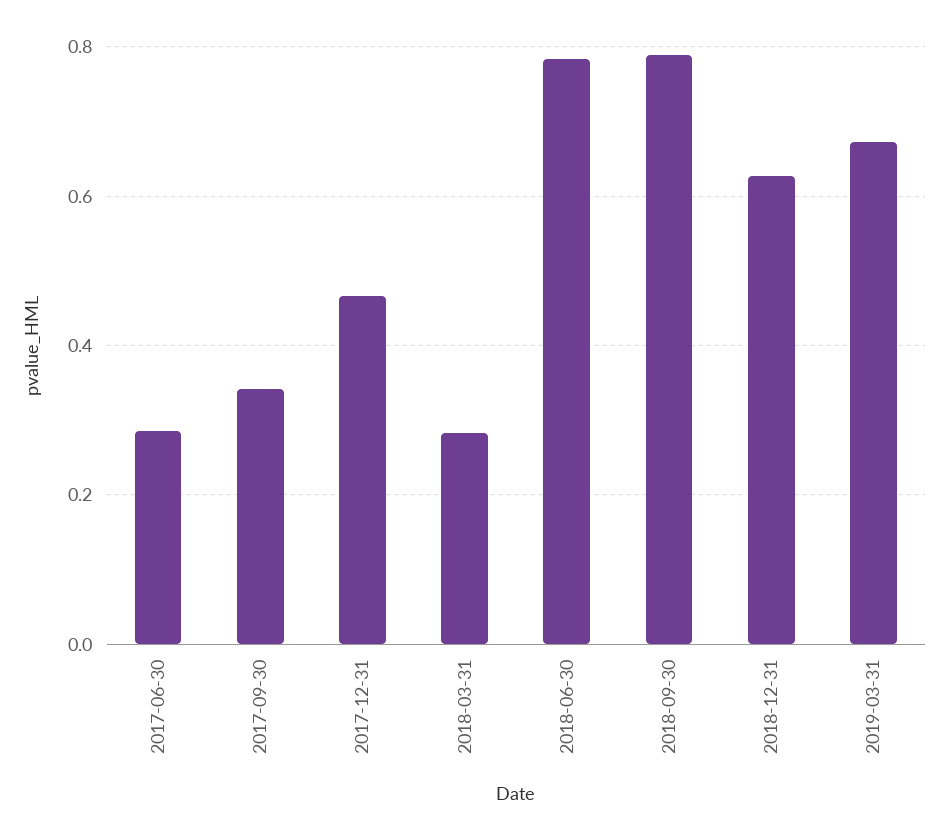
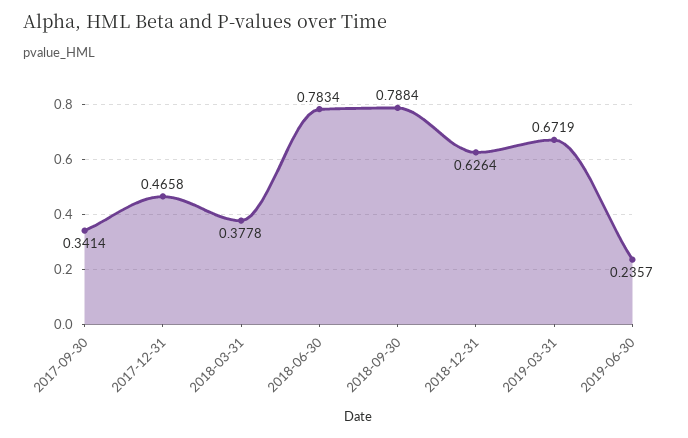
2017-06-30: 0.28 -> none
2018-03-31: 0.28 -> 0.3778
2019-06-30: none -> 0.2357

